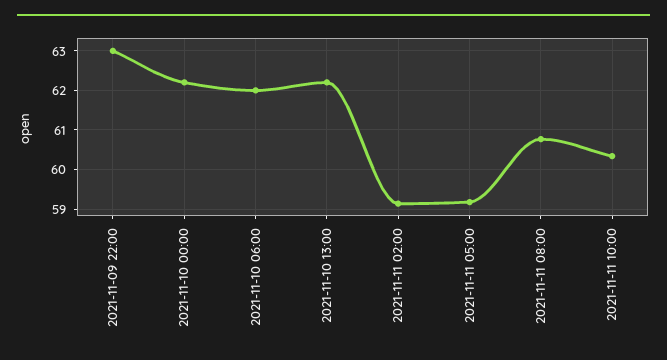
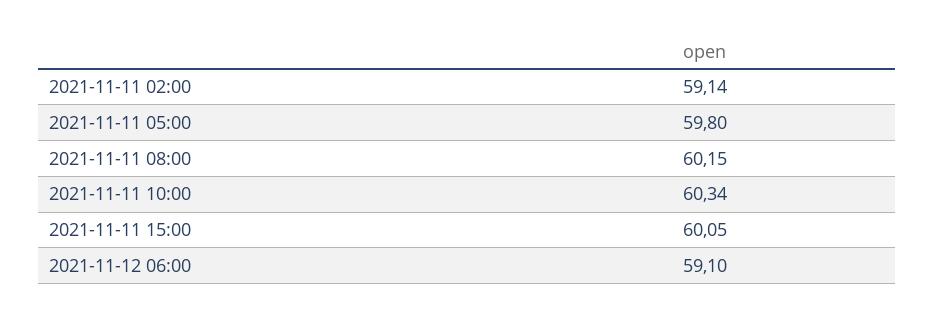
2021-11-09 22:00: 63 -> none
2021-11-10 00:00: 62.2 -> none
2021-11-10 06:00: 62 -> none
2021-11-10 13:00: 62.2 -> none
2021-11-11 05:00: 59.2 -> 59.8
2021-11-11 08:00: 60.8 -> 60.15
2021-11-11 15:00: none -> 60.05
2021-11-12 06:00: none -> 59.1

